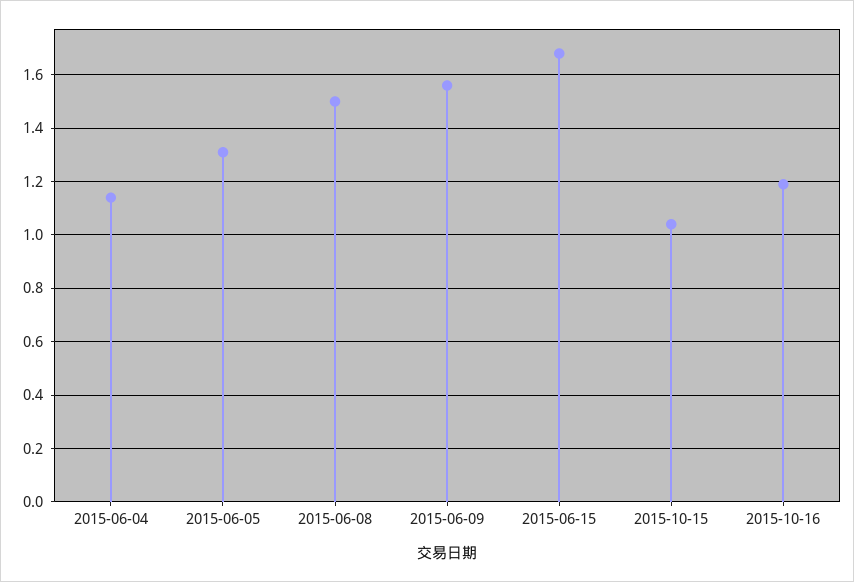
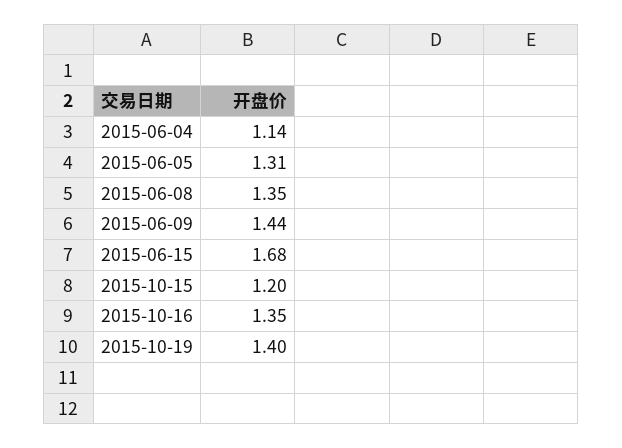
2015-06-08: 1.5 -> 1.35
2015-06-09: 1.55 -> 1.44
2015-10-15: 1.05 -> 1.2
2015-10-16: 1.2 -> 1.35
2015-10-19: none -> 1.4

